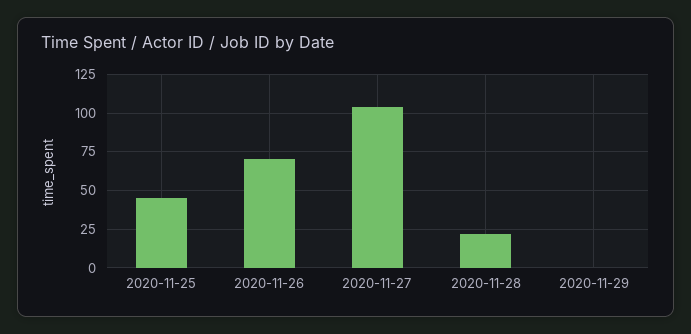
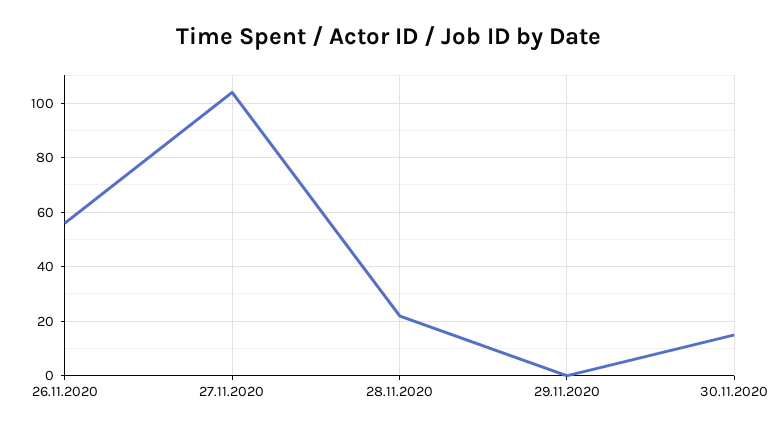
2020-11-25: 45 -> none
2020-11-26: 70 -> 55
30.11.2020: none -> 15

